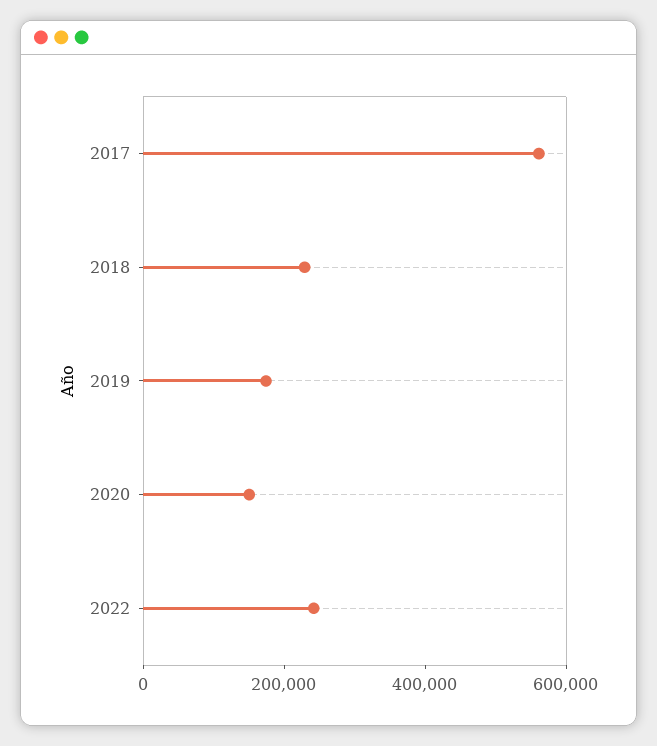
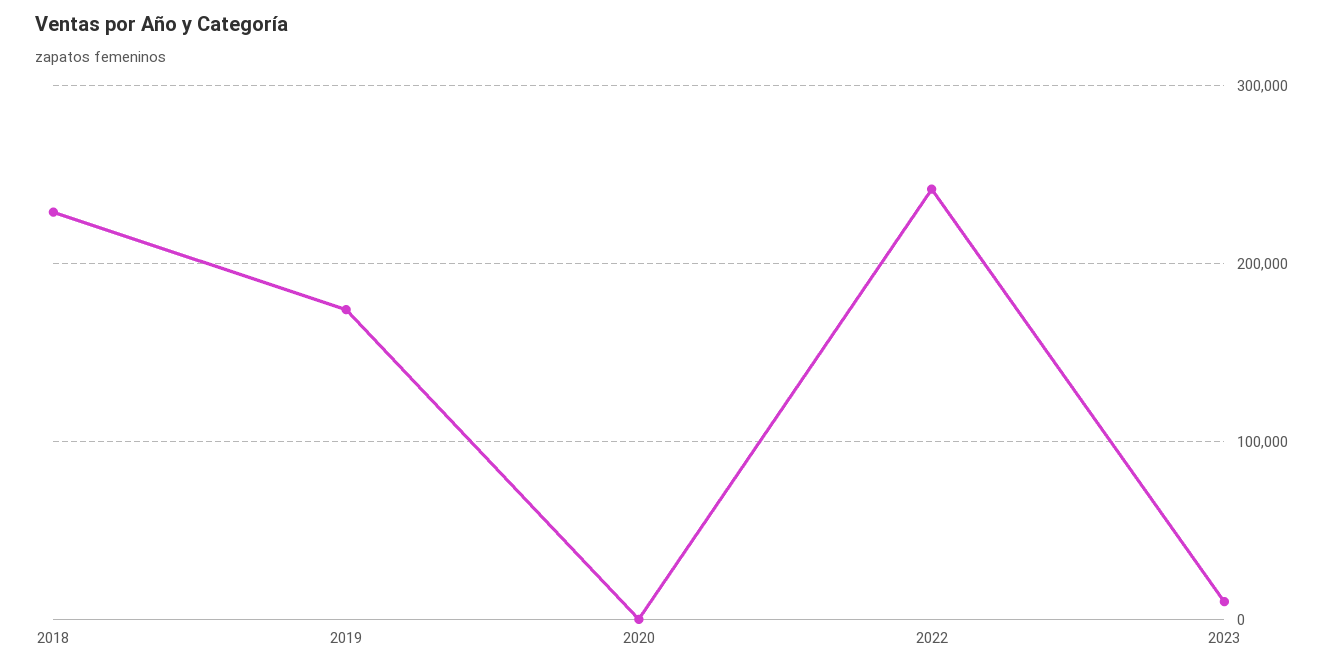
2017: 550000 -> none
2020: 150000 -> 0
2023: none -> 10000

